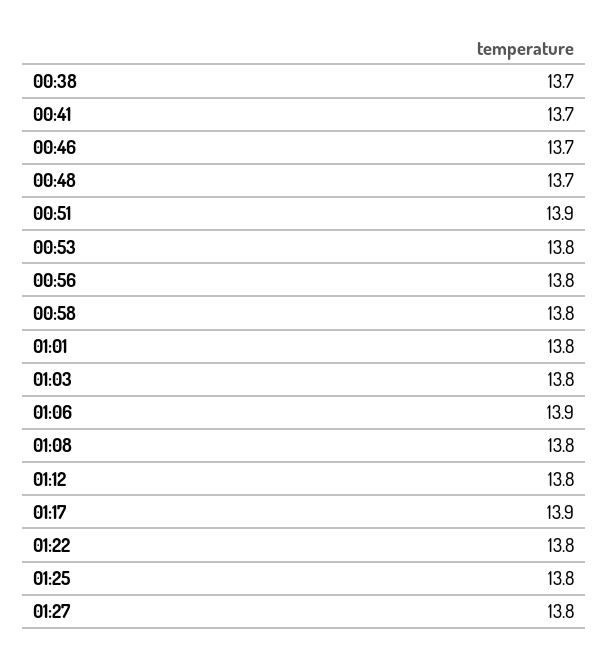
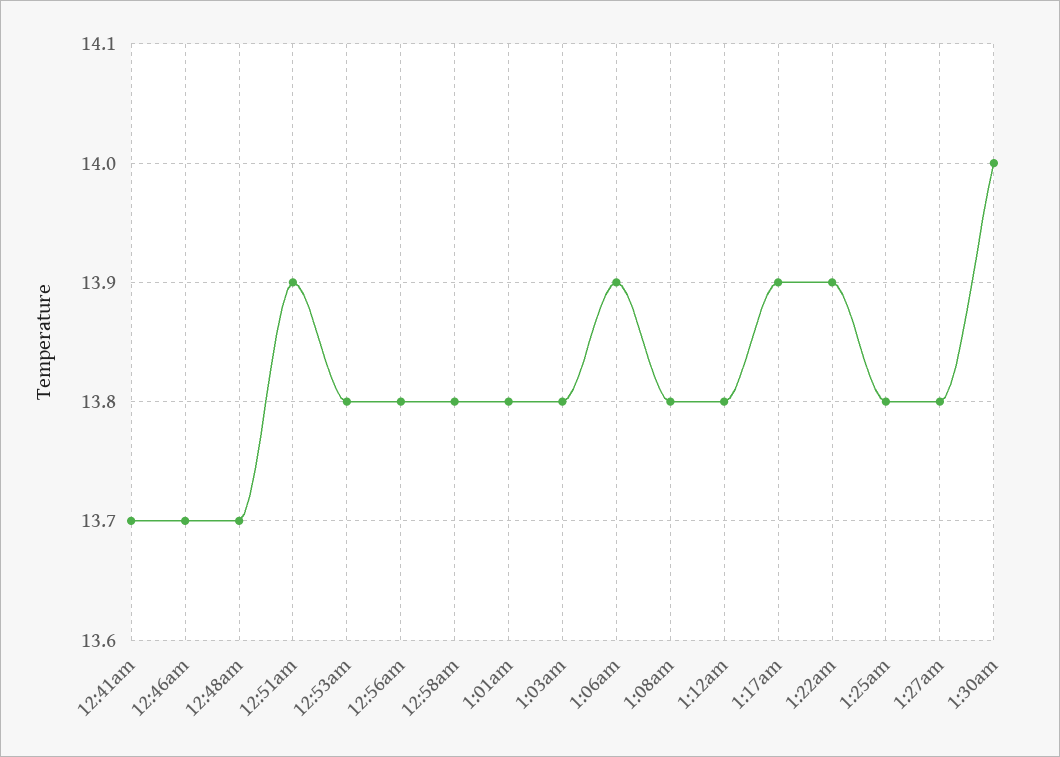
00:38: 13.7 -> none
01:22: 13.8 -> 13.9
1:30am: none -> 14

